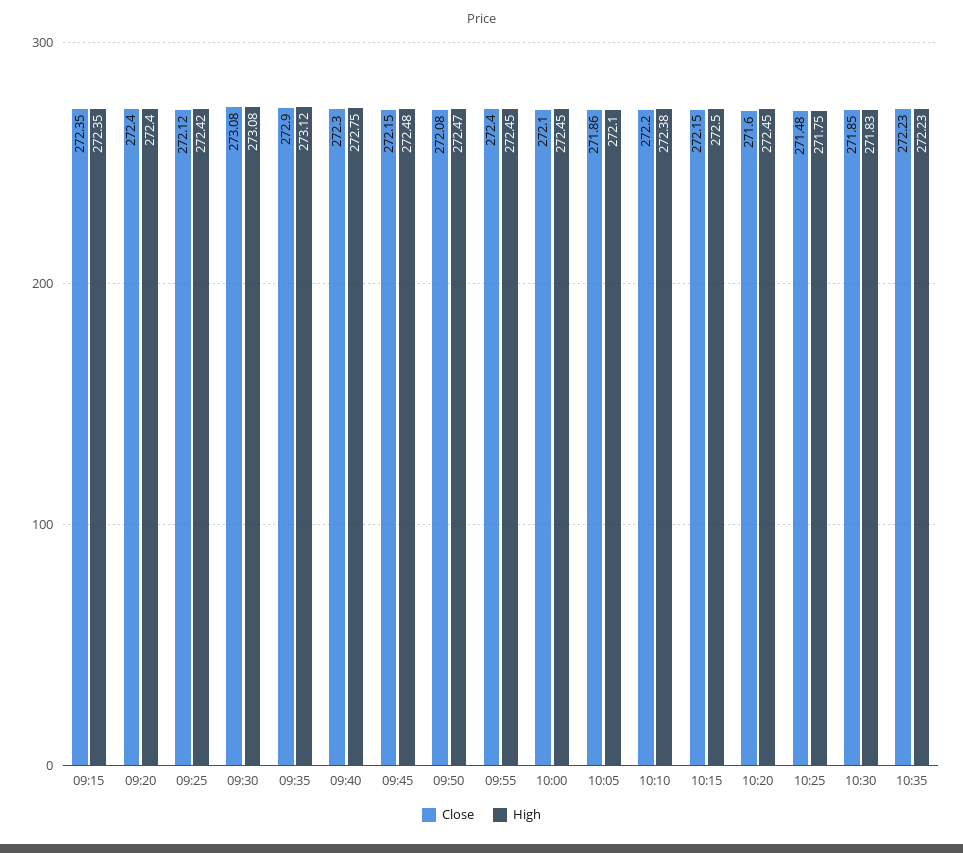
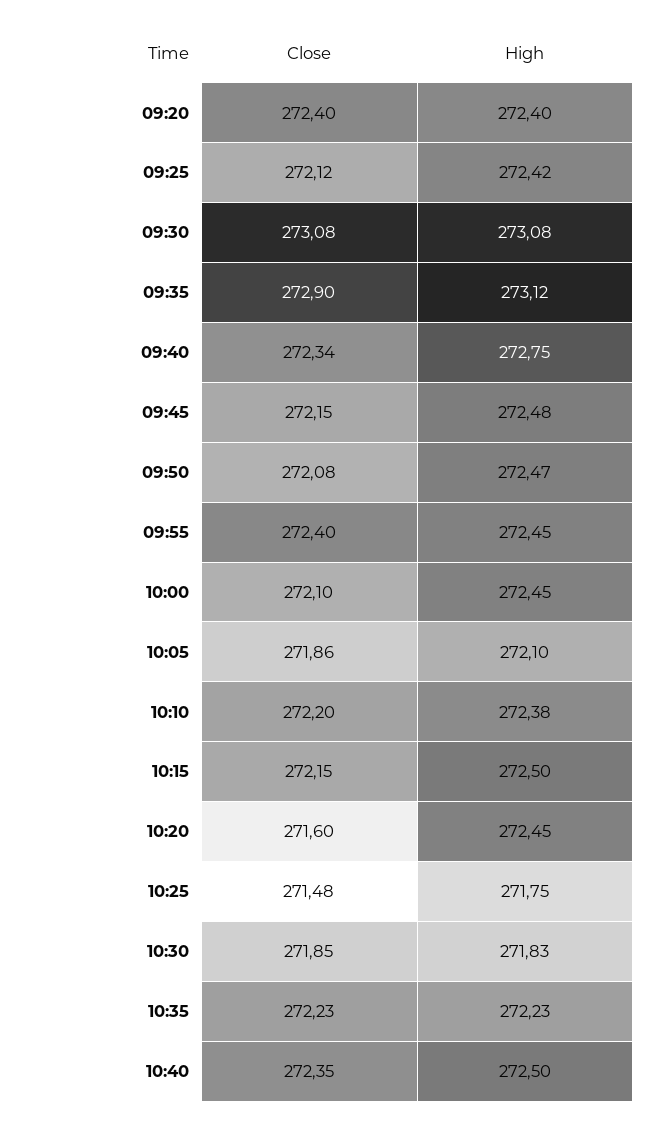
Close, 09:15: 272.35 -> none
High, 09:15: 272.35 -> none
Close, 09:40: 272.3 -> 272.34
Close, 10:40: none -> 272.35
High, 10:40: none -> 272.5

